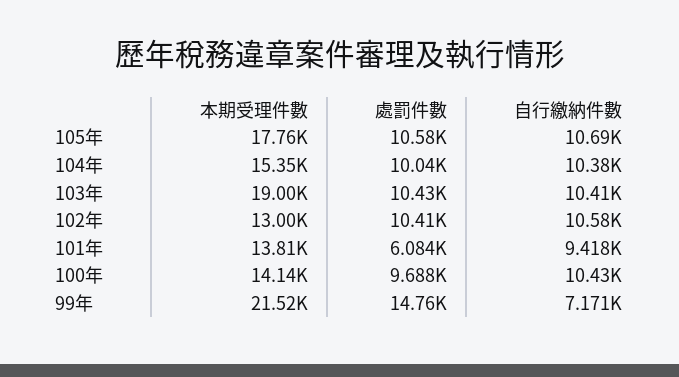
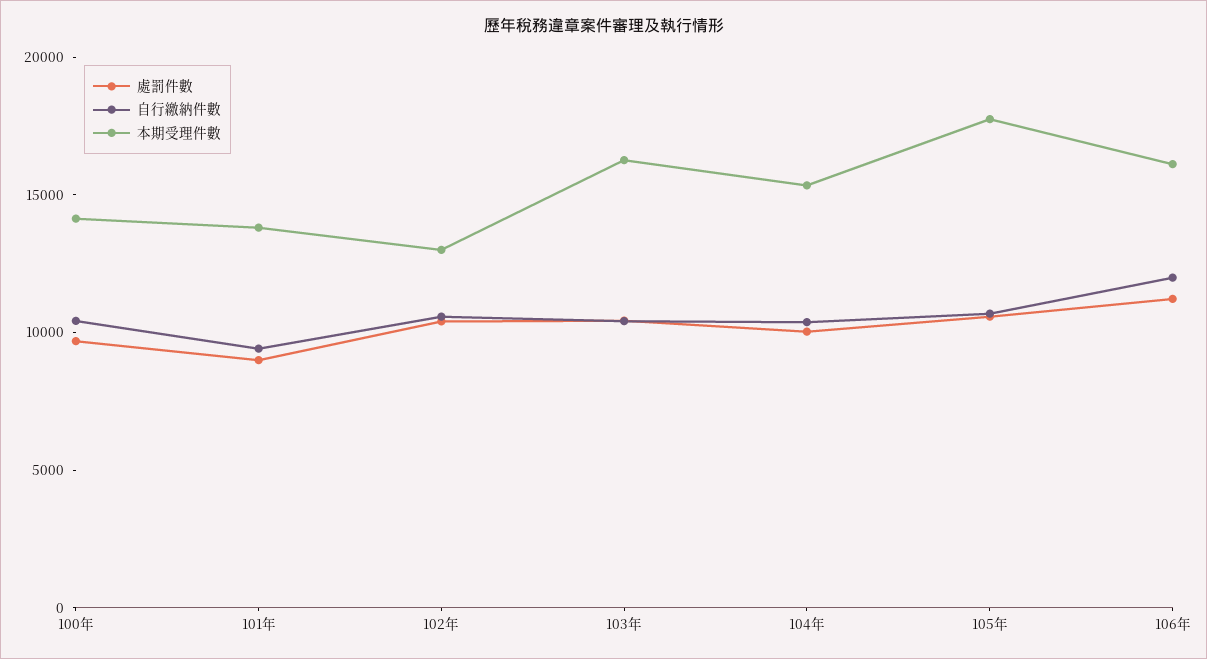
本期受理件數, 103年: 19000 -> 16000
處罰件數, 101年: 6084 -> 9000
本期受理件數, 99年: 21520 -> none
處罰件數, 99年: 14760 -> none
自行繳納件數, 99年: 7171 -> none
處罰件數, 106年: none -> 11000
自行繳納件數, 106年: none -> 12000
本期受理件數, 106年: none -> 16000

